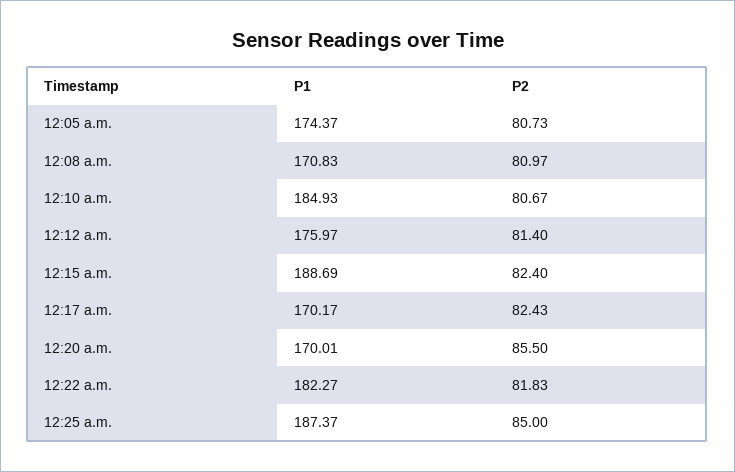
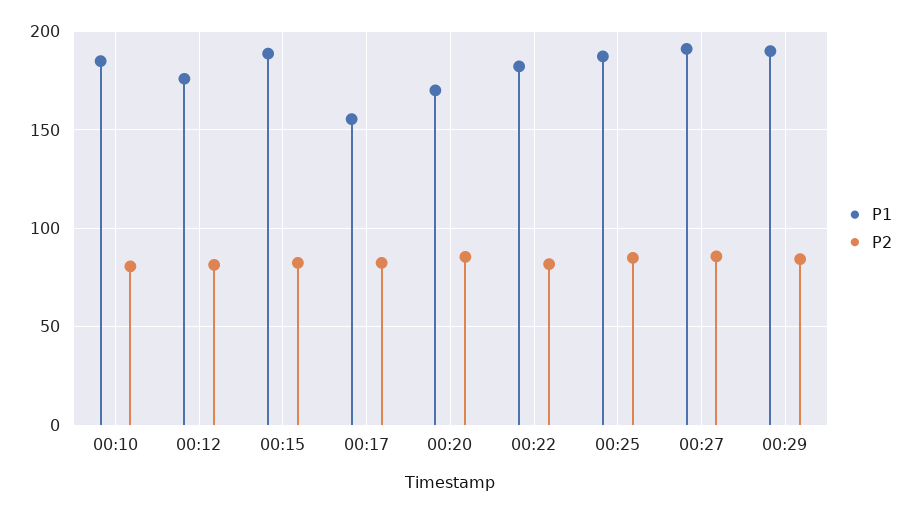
P1, 12:05 a.m.: 174.37 -> none
P2, 12:05 a.m.: 80.73 -> none
P1, 12:08 a.m.: 170.83 -> none
P2, 12:08 a.m.: 80.97 -> none
P1, 12:17 a.m.: 170.17 -> 155
P1, 00:27: none -> 190
P2, 00:27: none -> 85
P1, 00:29: none -> 190
P2, 00:29: none -> 85

